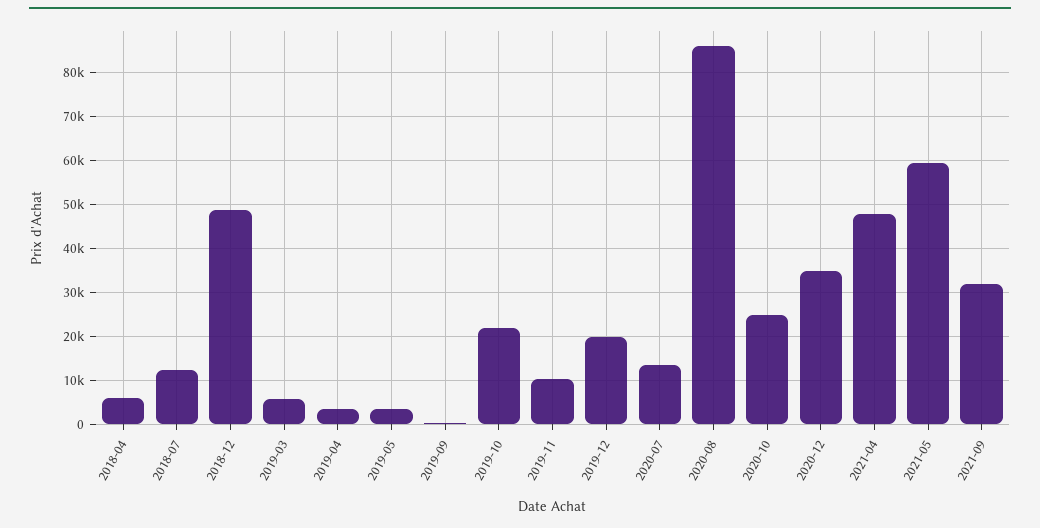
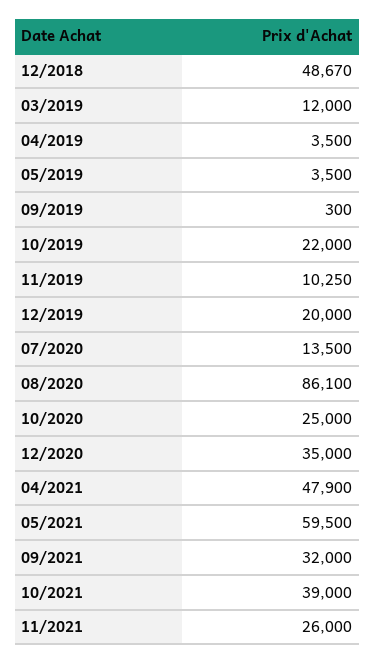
2018-04: 6000 -> none
2018-07: 12000 -> none
2019-03: 6000 -> 12000
10/2021: none -> 39000
11/2021: none -> 26000

